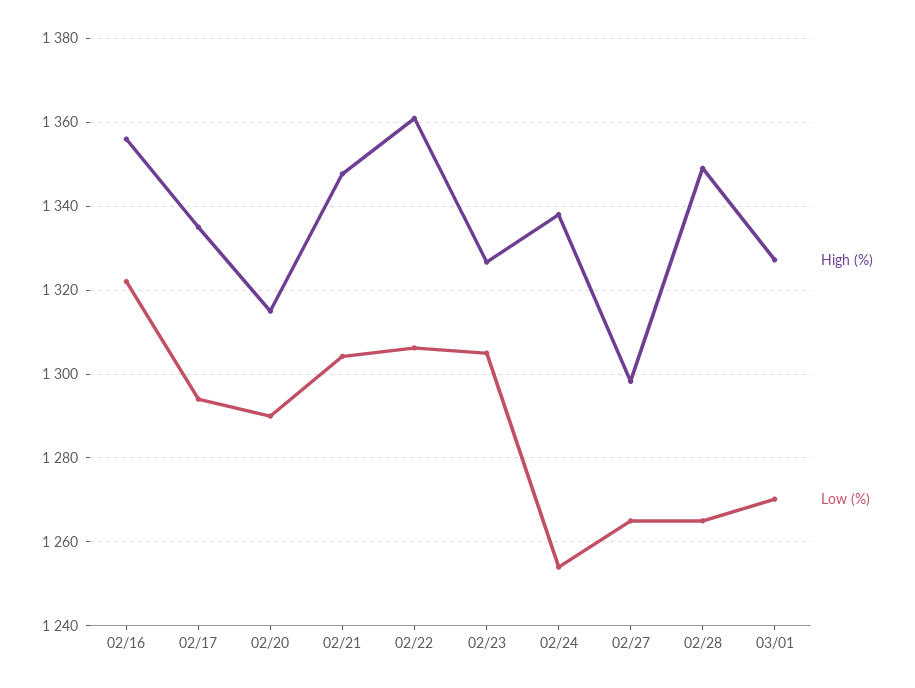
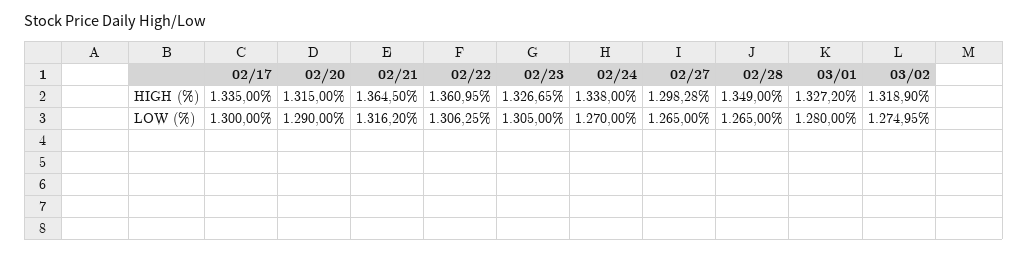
High (%), 02/16: 1356 -> none
Low (%), 02/16: 1322 -> none
Low (%), 02/17: 1294 -> 1300
High (%), 02/21: 1348 -> 1364.5
Low (%), 02/21: 1304 -> 1316.2
Low (%), 02/24: 1254 -> 1270
Low (%), 03/01: 1270 -> 1280
High (%), 03/02: none -> 1318.9
Low (%), 03/02: none -> 1274.95

